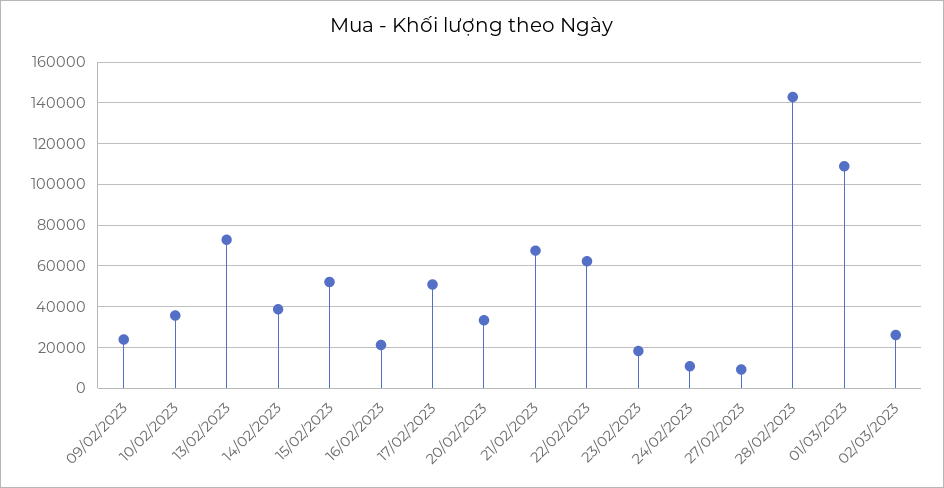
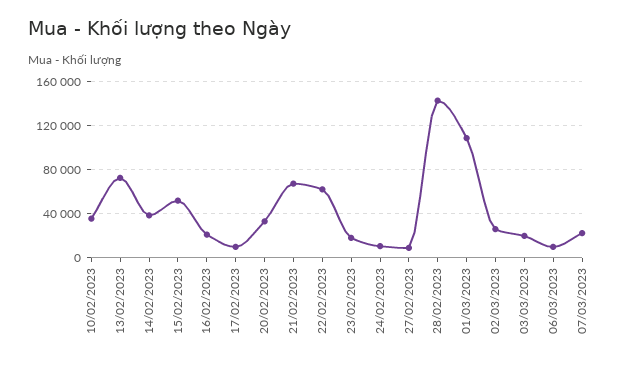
09/02/2023: 25000 -> none
17/02/2023: 50000 -> 10000
03/03/2023: none -> 20000
06/03/2023: none -> 10000
07/03/2023: none -> 20000

